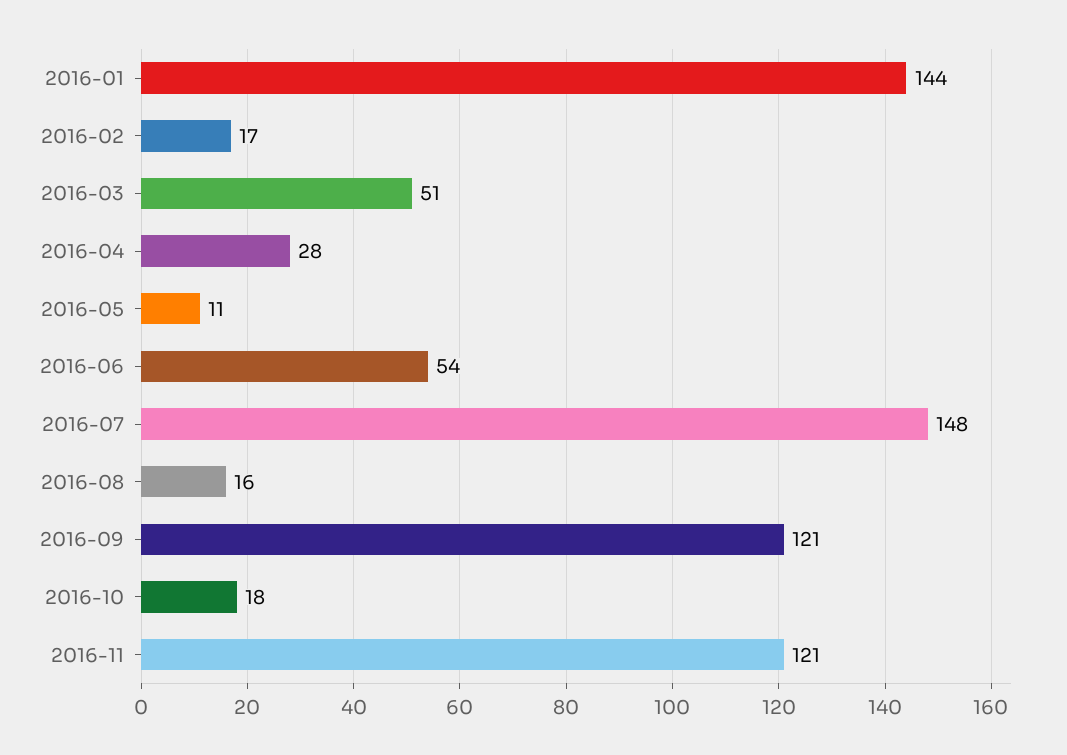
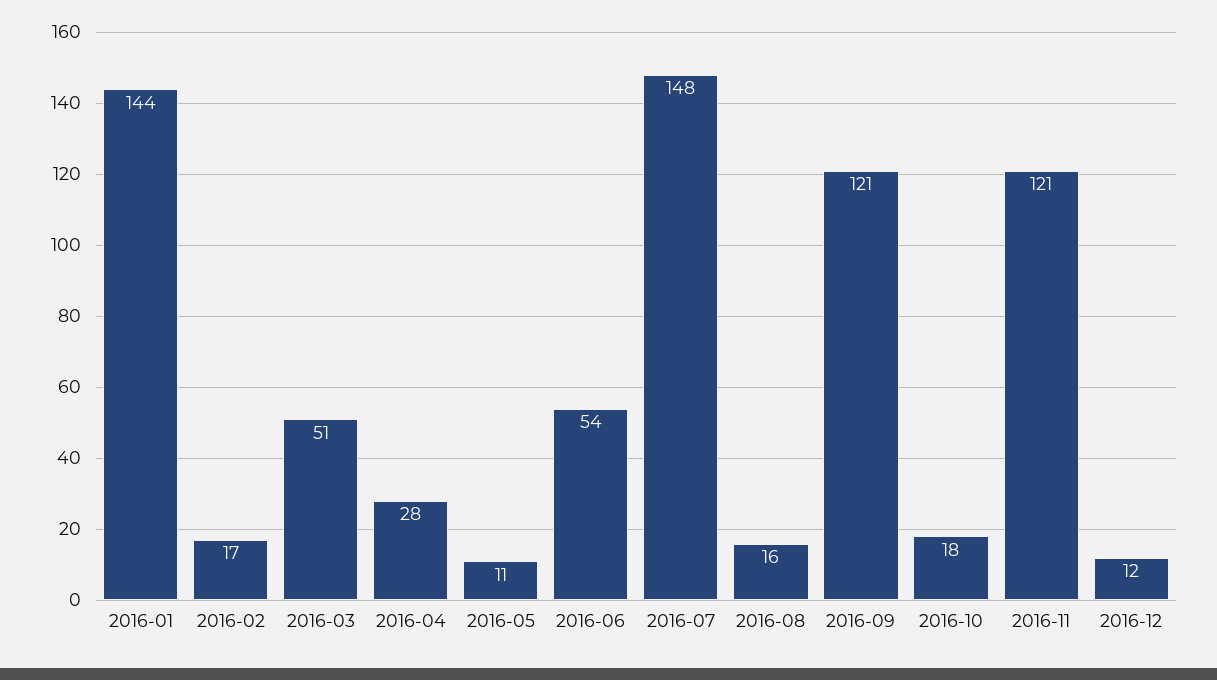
2016-12: none -> 12

